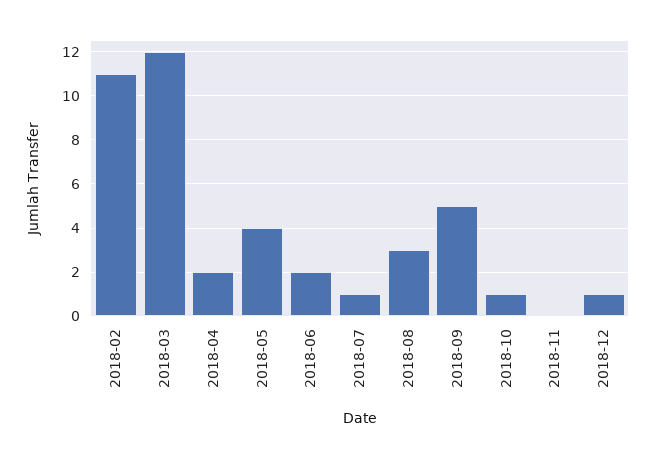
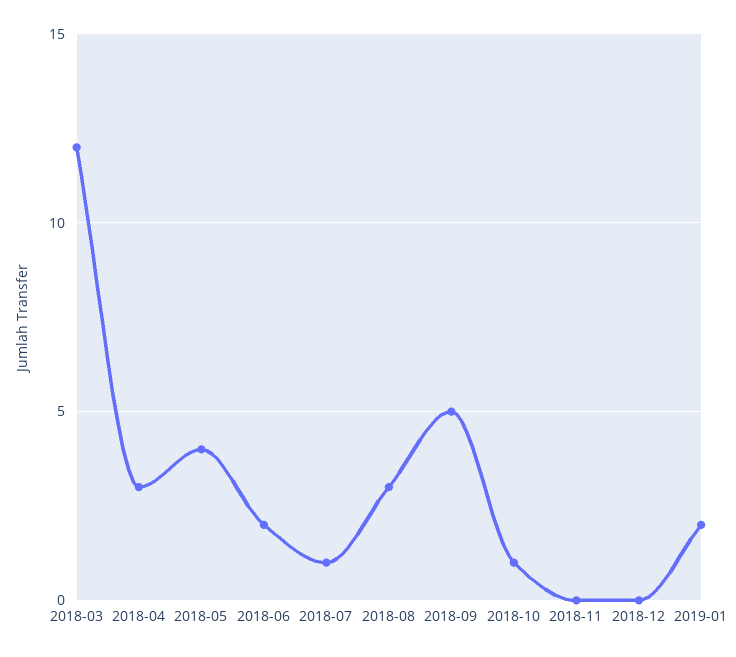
2018-02: 11 -> none
2018-04: 2 -> 3
2018-12: 1 -> 0
2019-01: none -> 2

